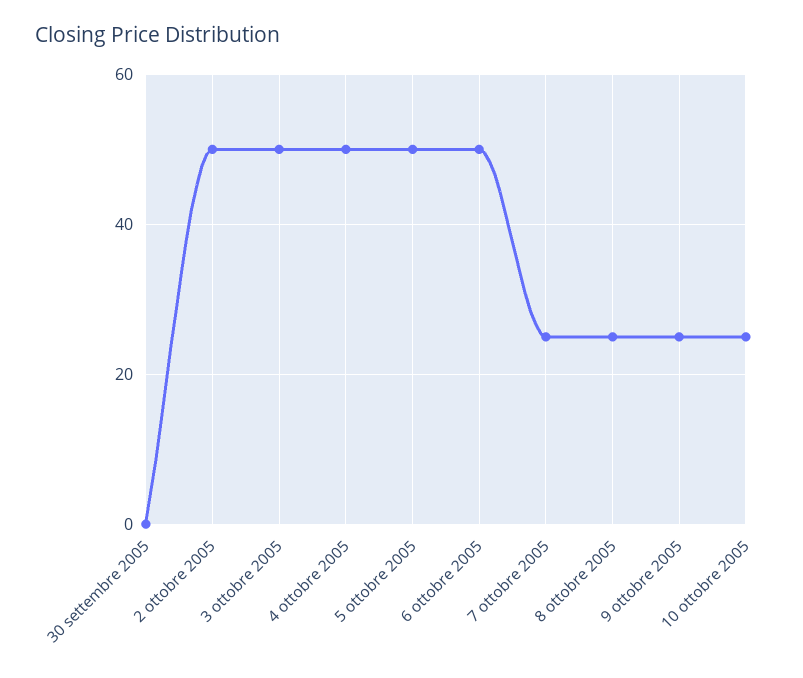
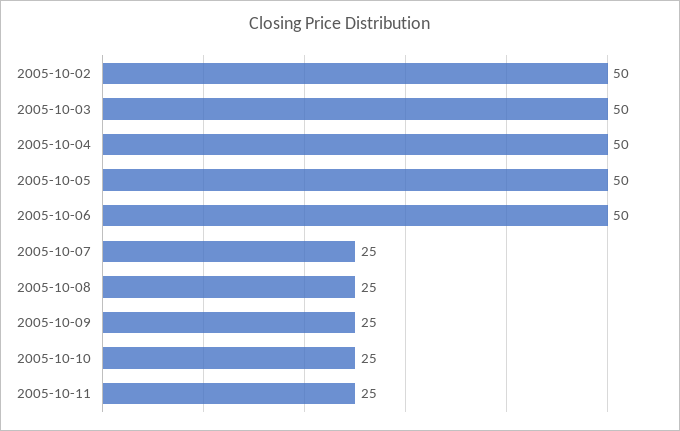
30 settembre 2005: 0 -> none
2005-10-11: none -> 25

